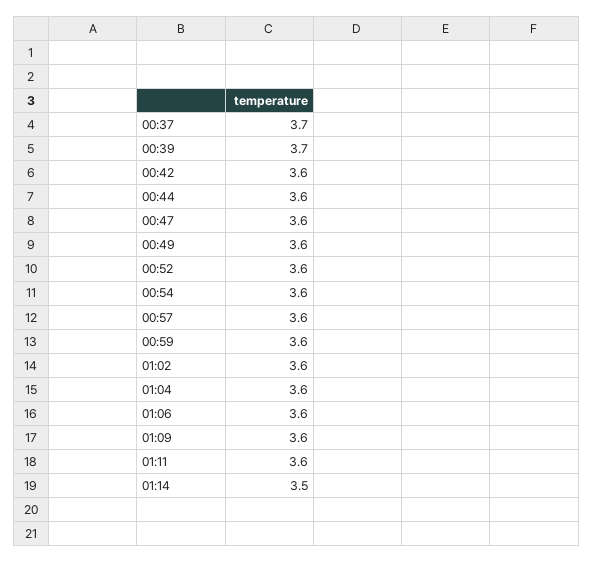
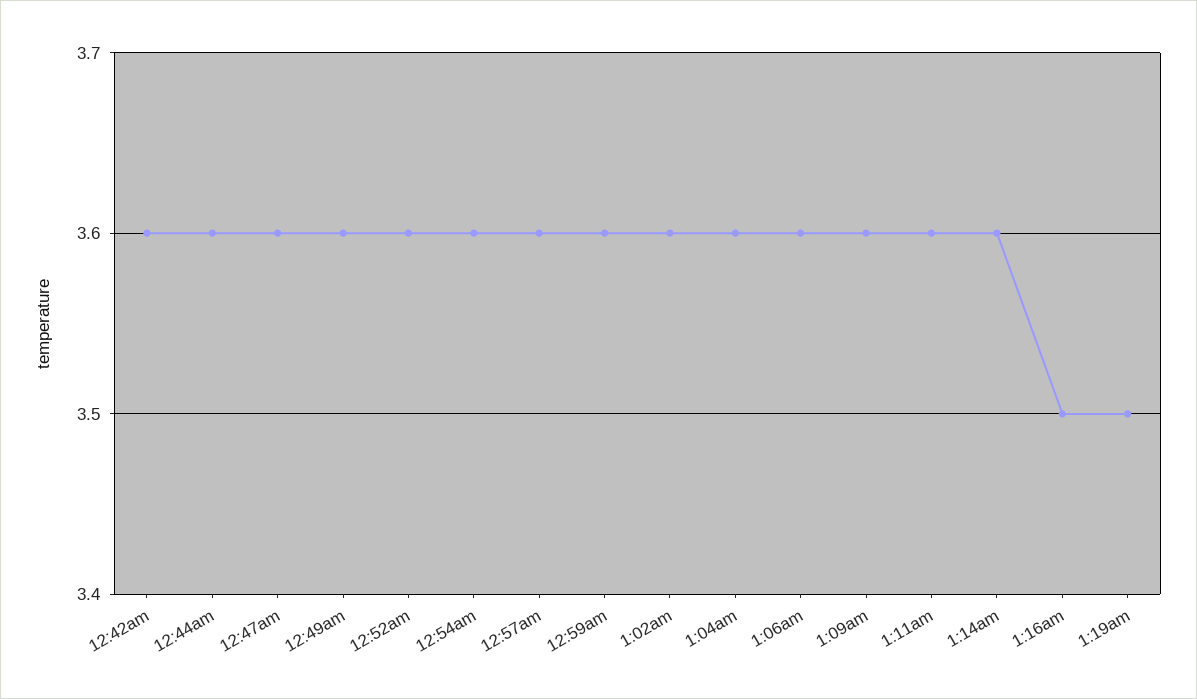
00:37: 3.7 -> none
00:39: 3.7 -> none
01:14: 3.5 -> 3.6
1:16am: none -> 3.5
1:19am: none -> 3.5

